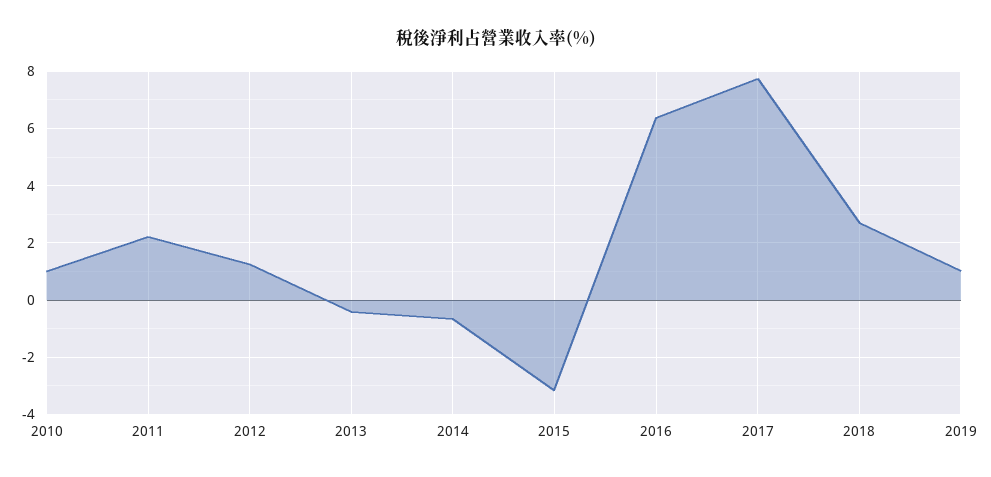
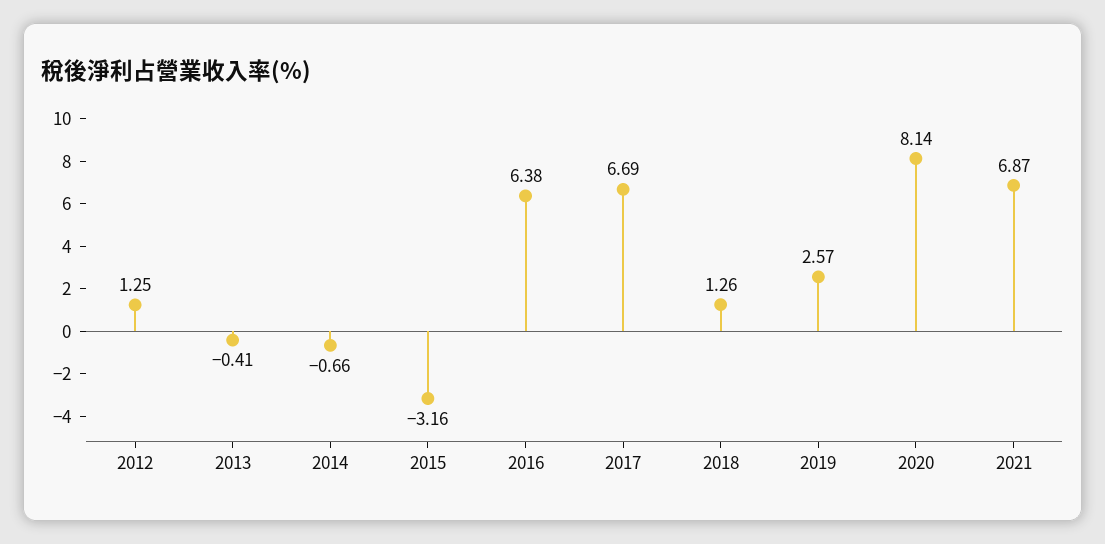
2010: 1 -> none
2011: 2.25 -> none
2017: 7.75 -> 6.69
2018: 2.75 -> 1.26
2019: 1 -> 2.57
2020: none -> 8.14
2021: none -> 6.87

